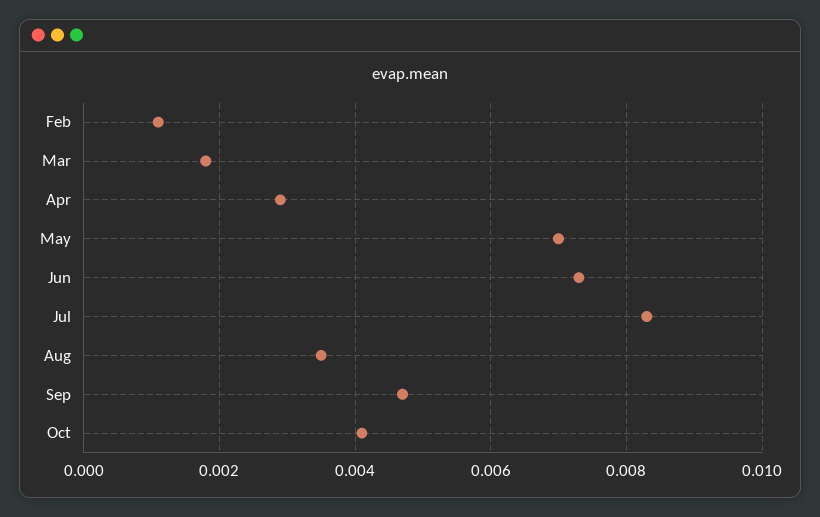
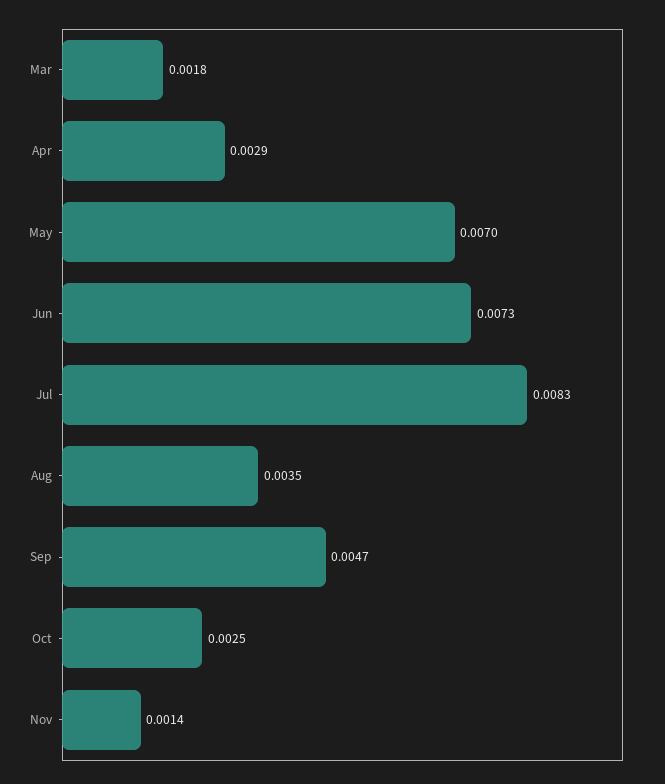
Feb: 0.001 -> none
Oct: 0.004 -> 0.0025
Nov: none -> 0.0014

